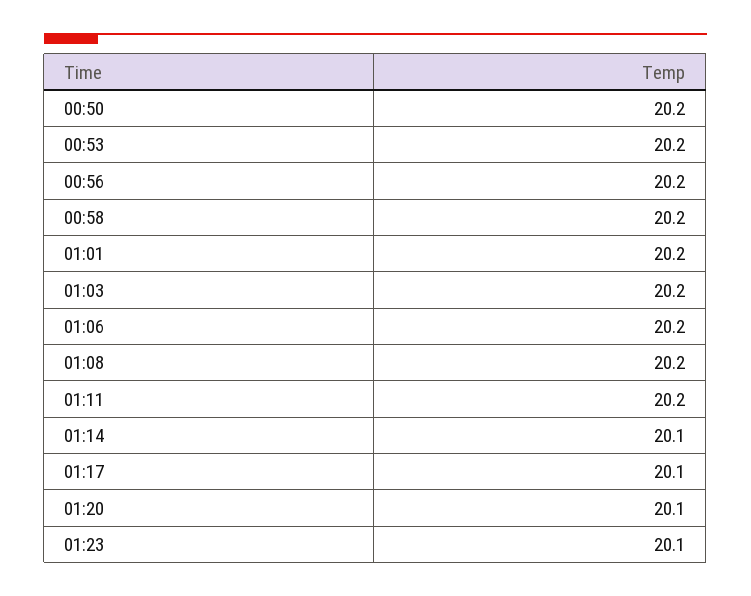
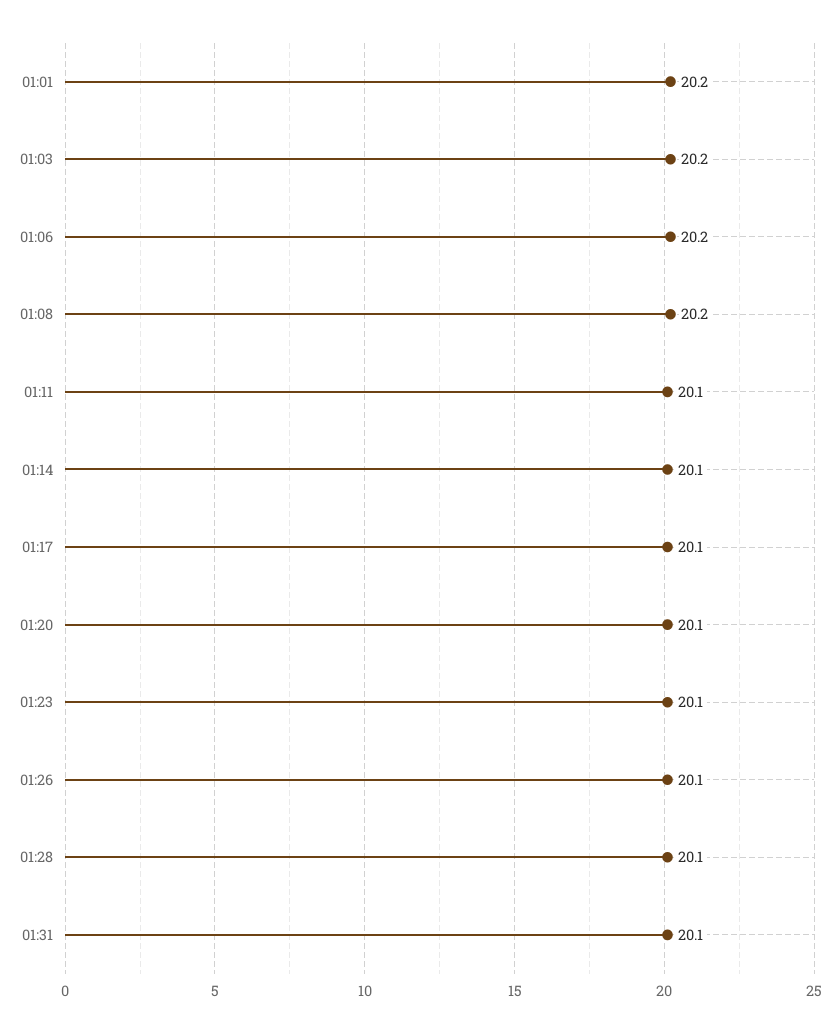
00:50: 20.2 -> none
00:53: 20.2 -> none
00:56: 20.2 -> none
00:58: 20.2 -> none
01:11: 20.2 -> 20.1
01:26: none -> 20.1
01:28: none -> 20.1
01:31: none -> 20.1

